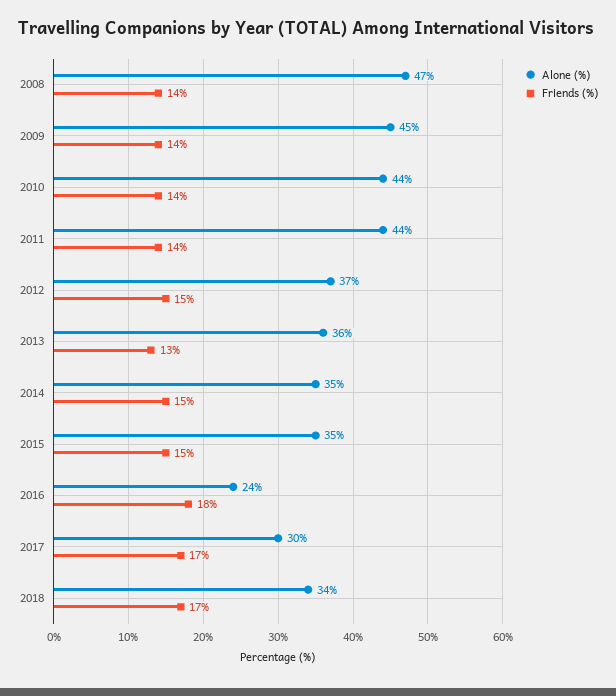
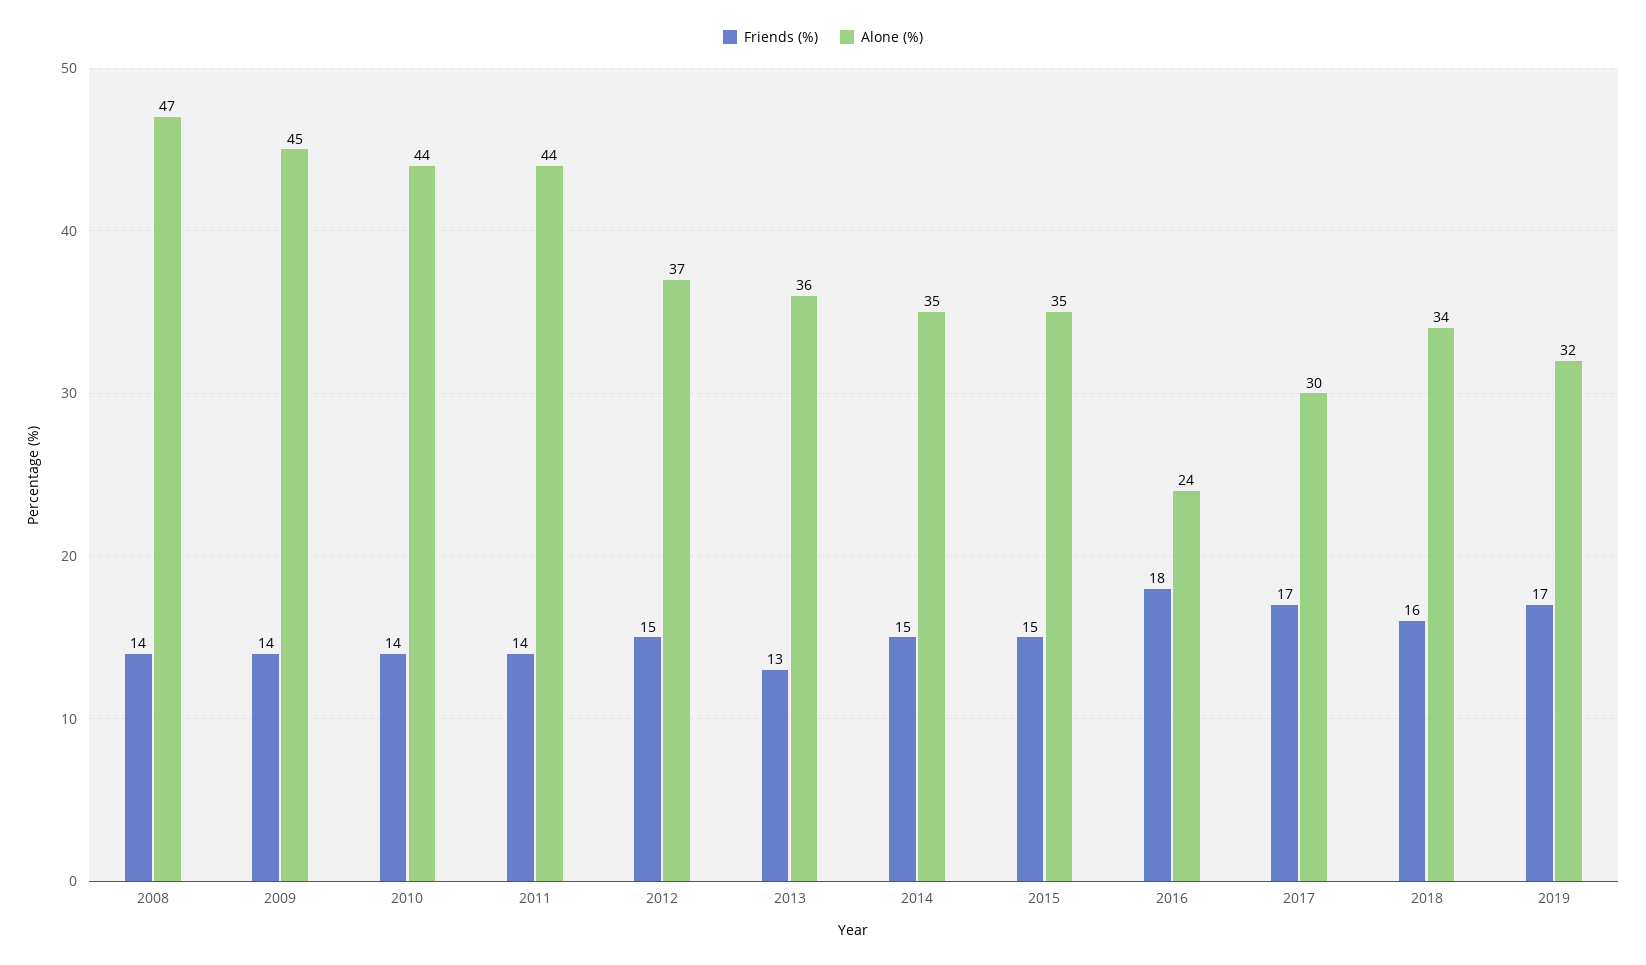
Friends (%), 2018: 17 -> 16
Friends (%), 2019: none -> 17
Alone (%), 2019: none -> 32

